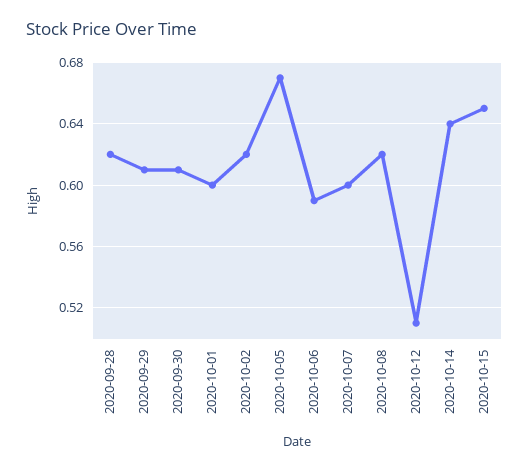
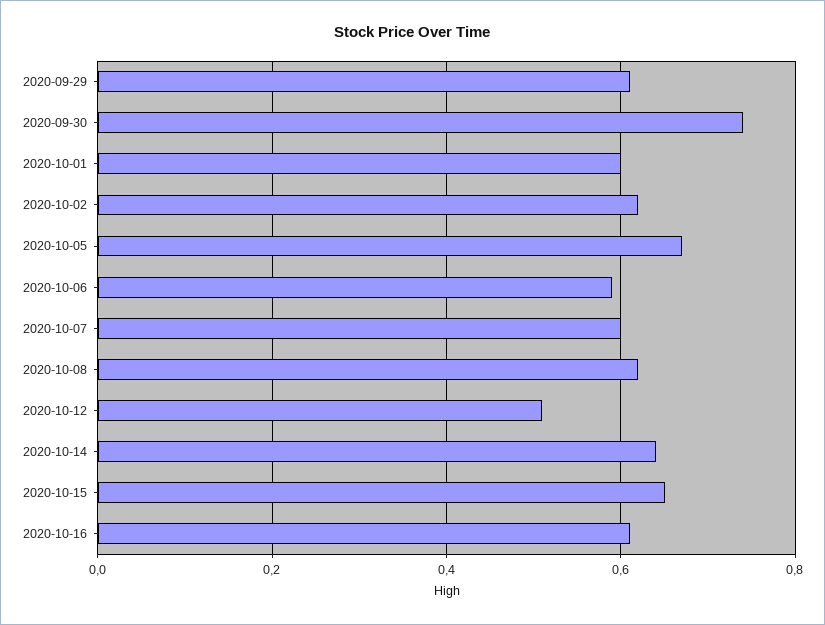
2020-09-28: 0.62 -> none
2020-09-30: 0.61 -> 0.75
2020-10-16: none -> 0.6

